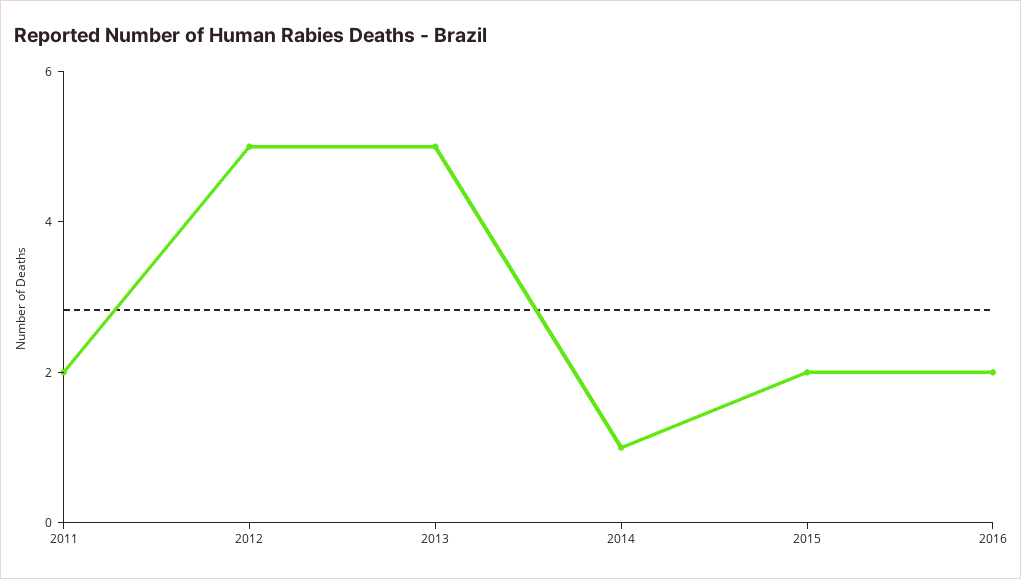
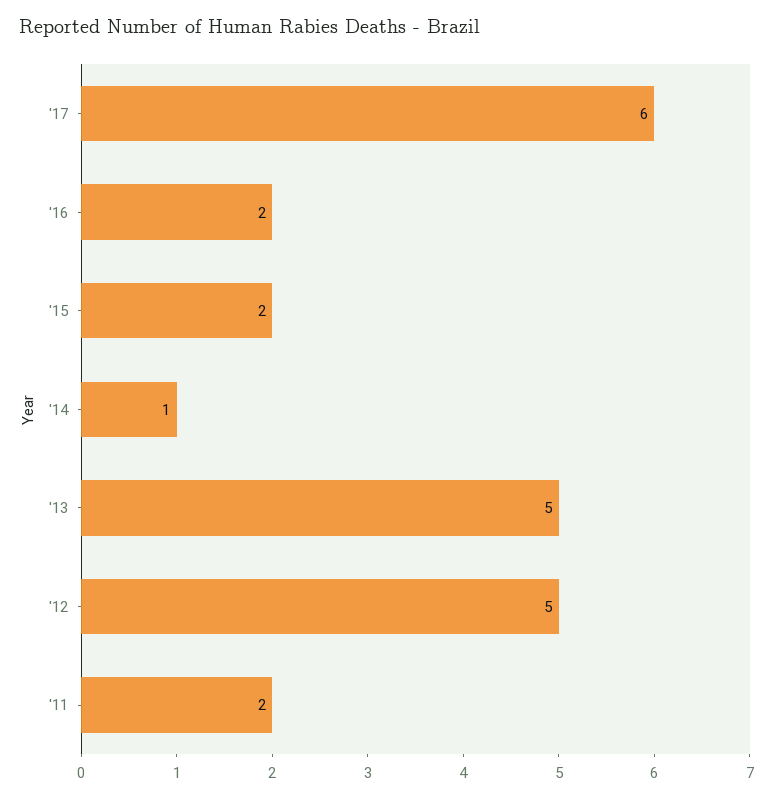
'17: none -> 6

